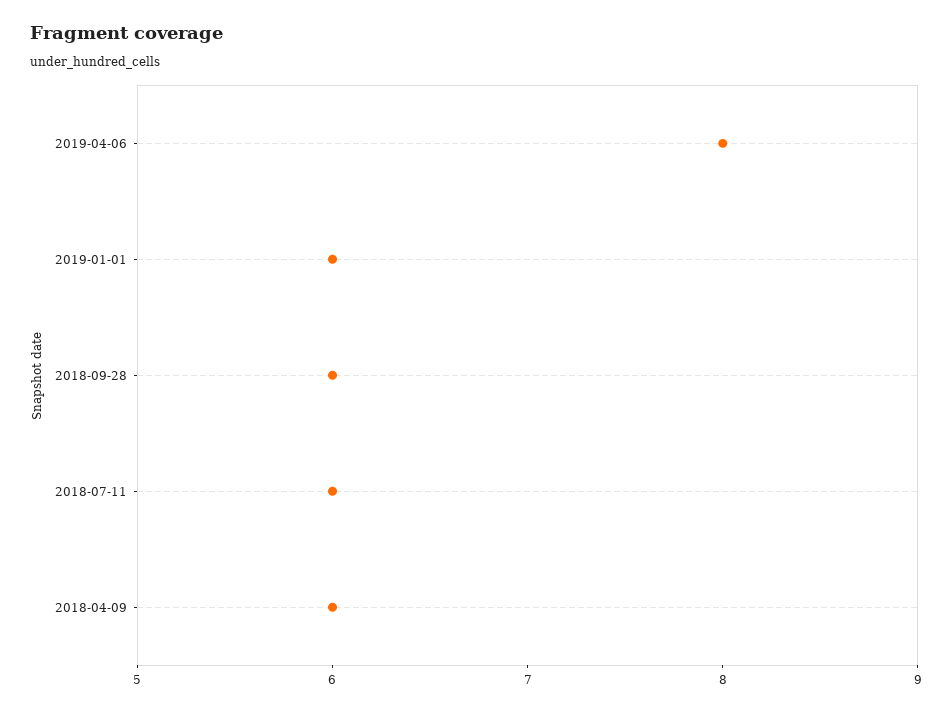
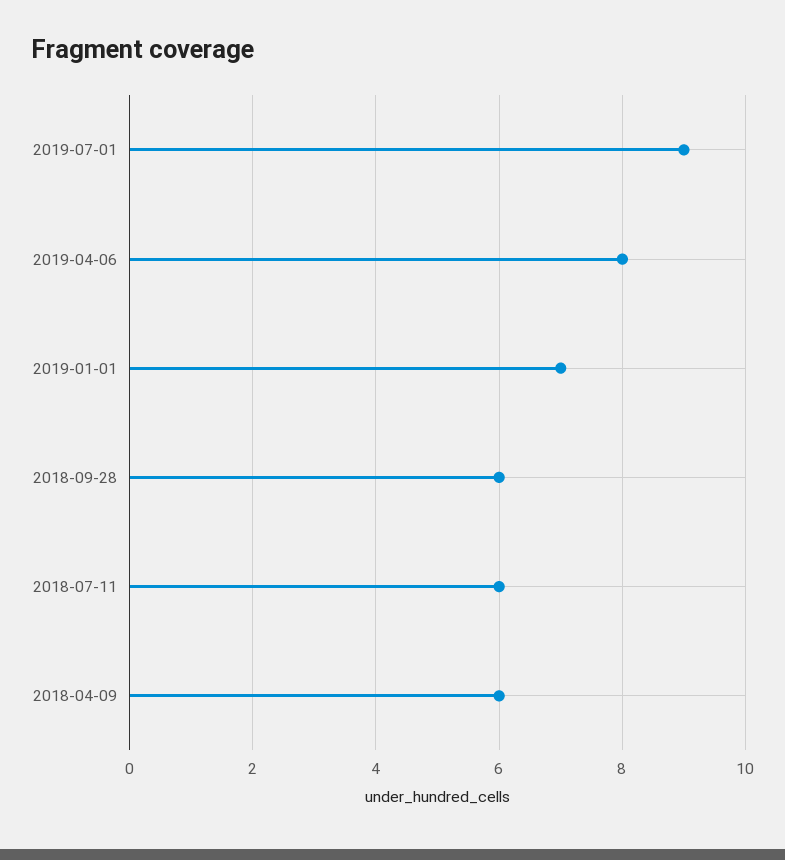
2019-01-01: 6 -> 7
2019-07-01: none -> 9

